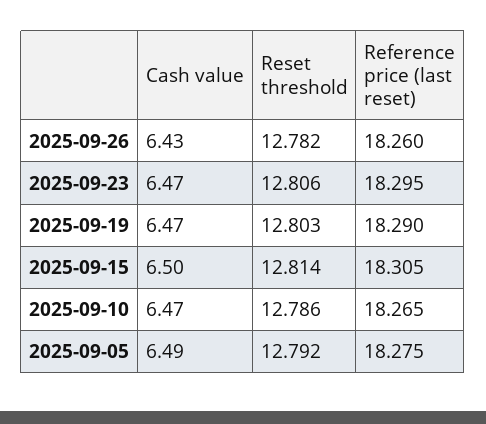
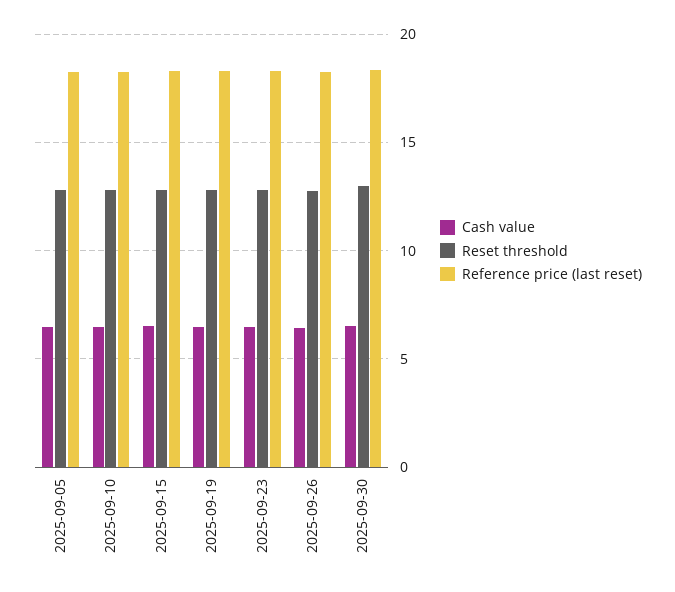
Cash value, 2025-09-30: none -> 6.5
Reset threshold, 2025-09-30: none -> 13
Reference price (last reset), 2025-09-30: none -> 18.5

